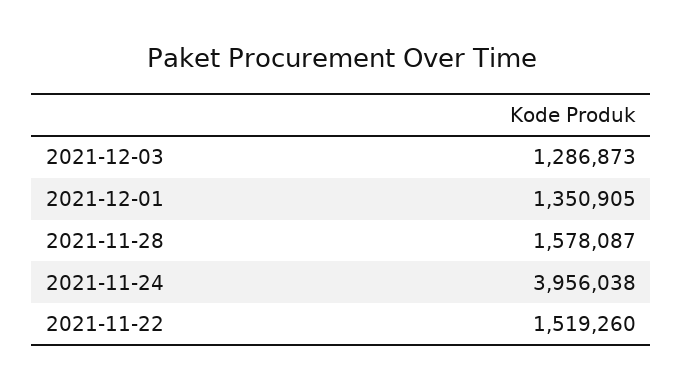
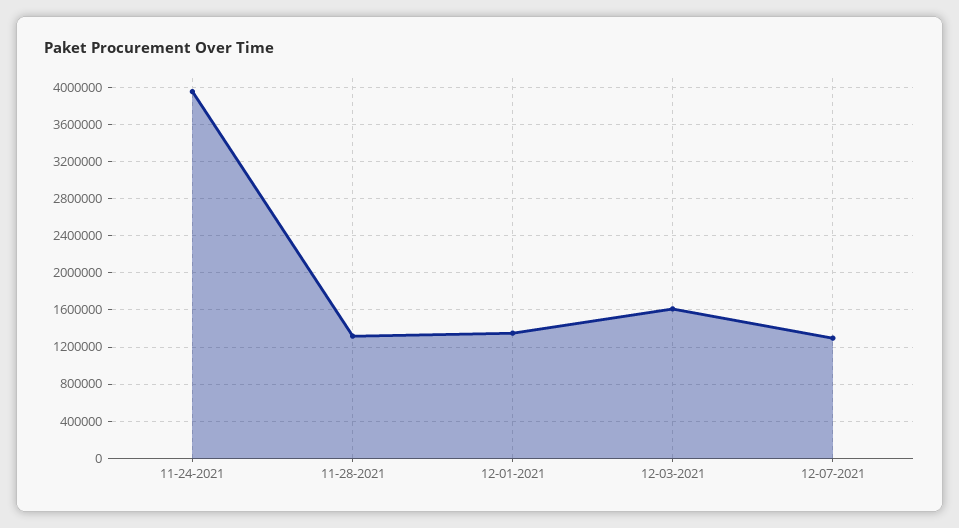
2021-12-03: 1286873 -> 1600000
2021-11-28: 1578087 -> 1300000
2021-11-22: 1519260 -> none
12-07-2021: none -> 1300000

